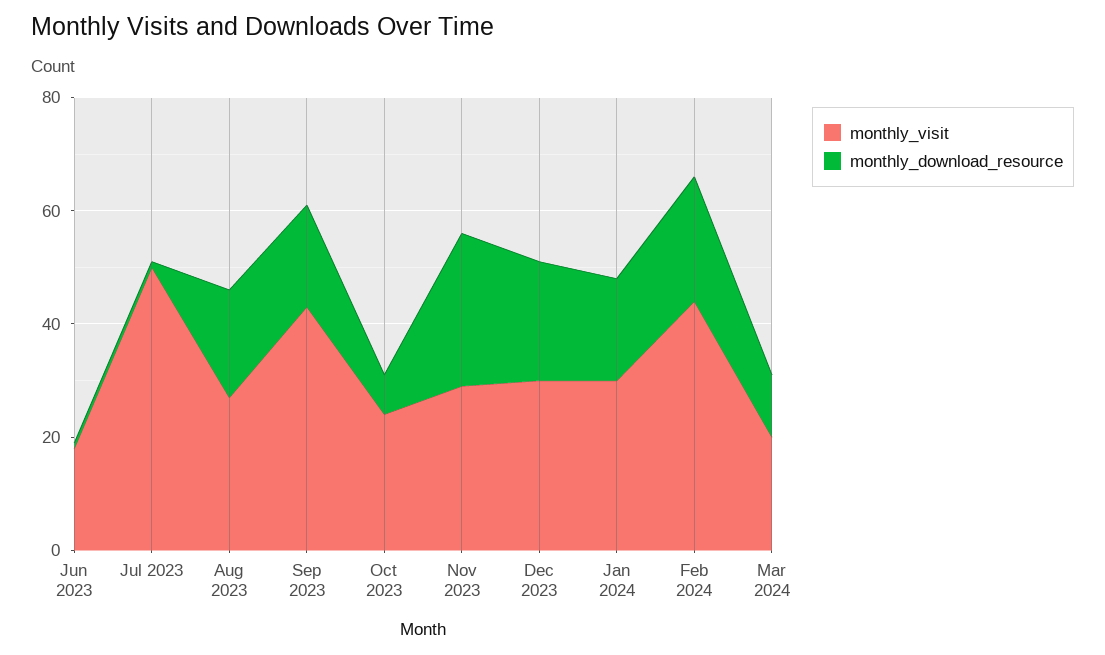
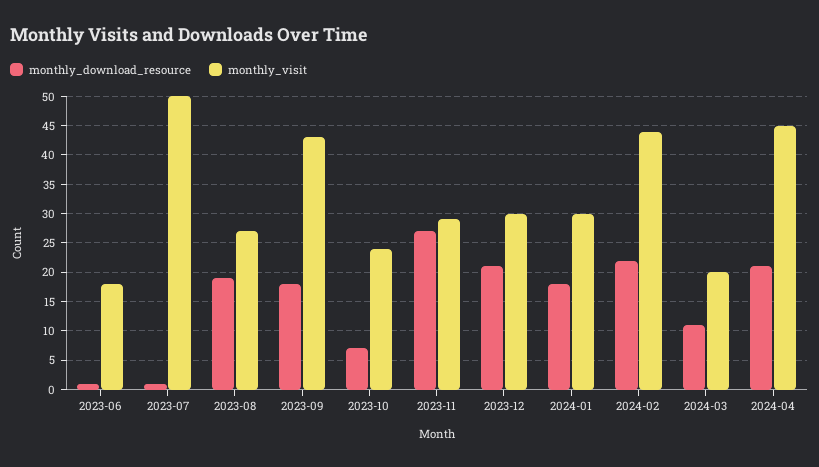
monthly_download_resource, 2024-04: none -> 20
monthly_visit, 2024-04: none -> 45

